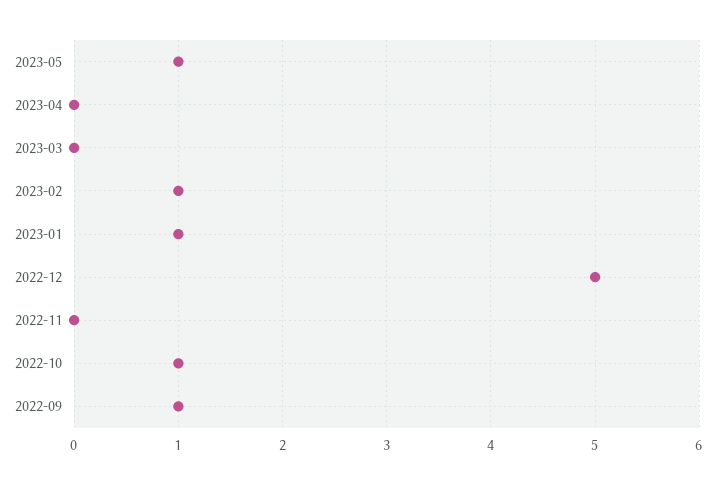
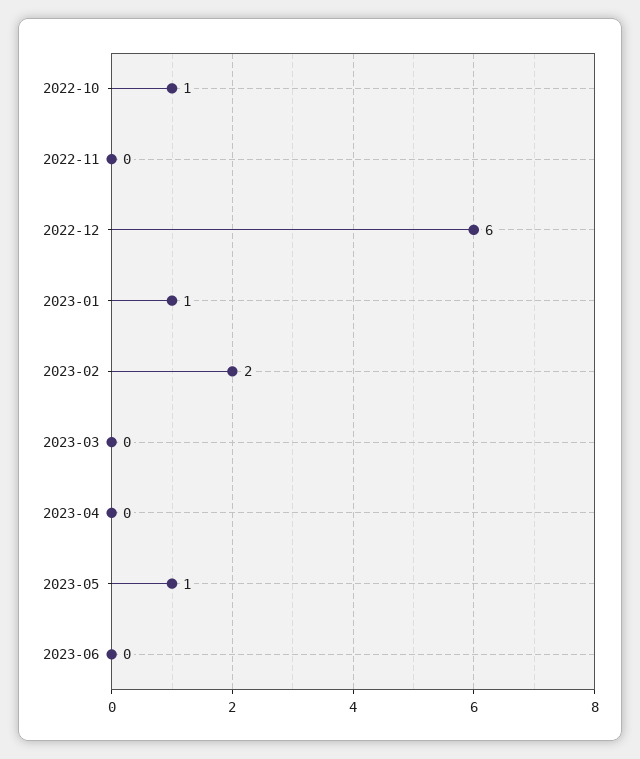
2023-02: 1 -> 2
2022-12: 5 -> 6
2022-09: 1 -> none
2023-06: none -> 0

